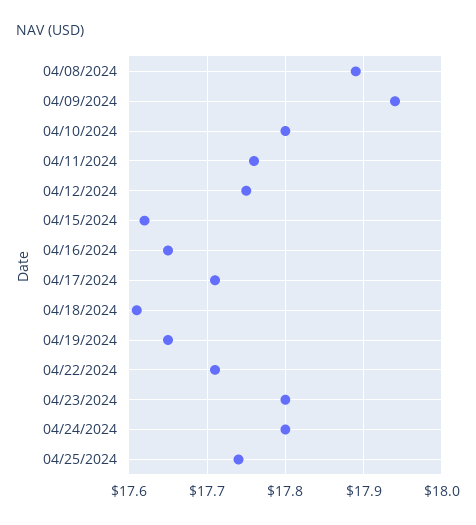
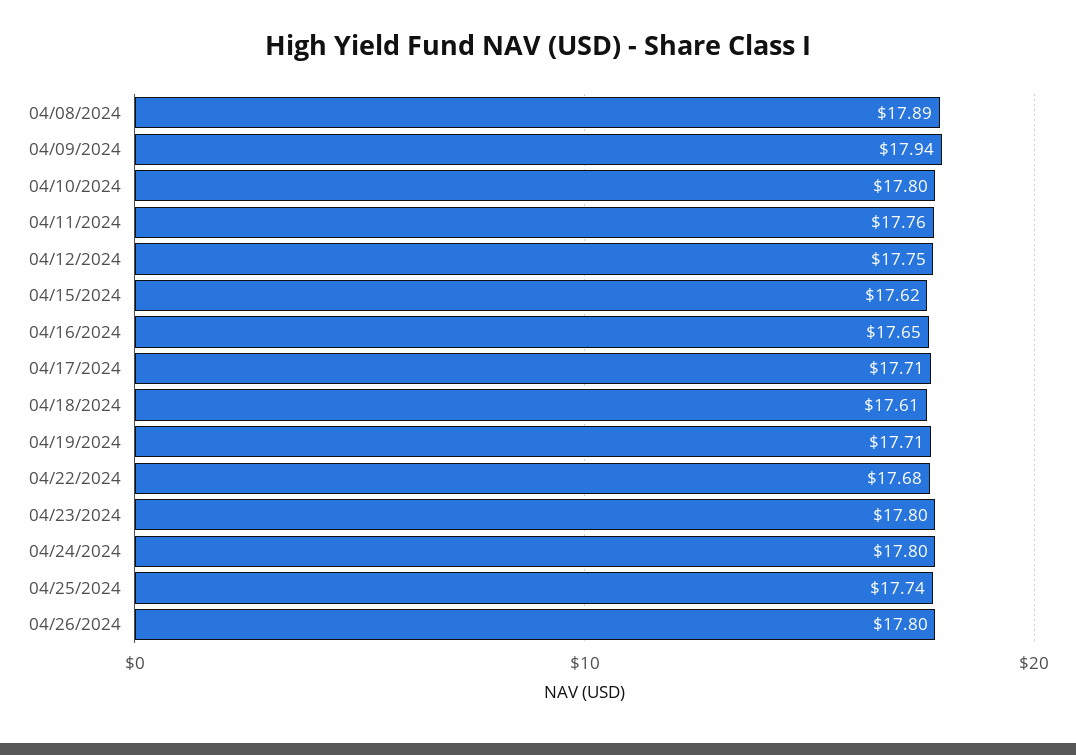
04/19/2024: 17.65 -> 17.71
04/22/2024: 17.71 -> 17.68
04/26/2024: none -> 17.8

